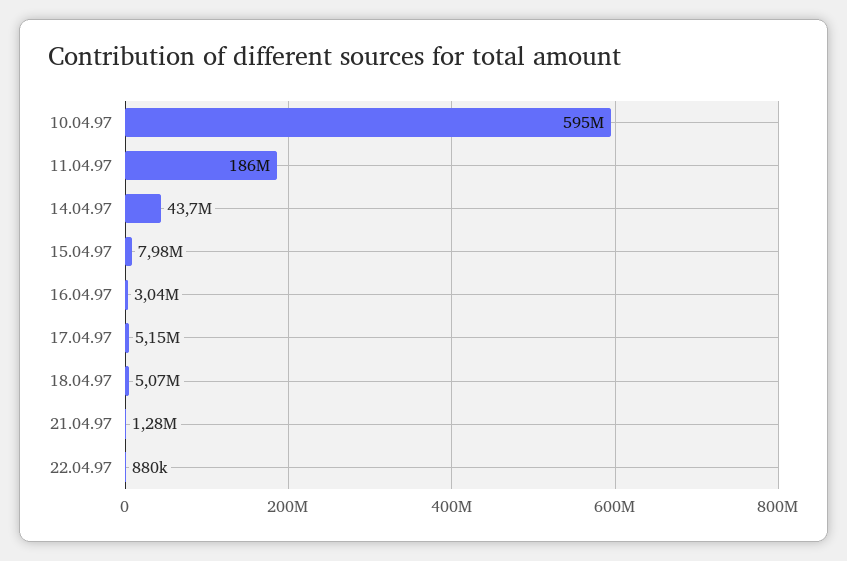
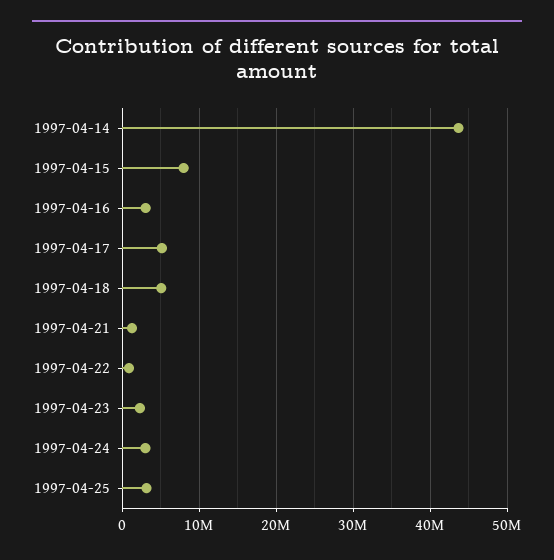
10.04.97: 595000000 -> none
11.04.97: 186000000 -> none
1997-04-23: none -> 2000000
1997-04-24: none -> 3000000
1997-04-25: none -> 3000000

